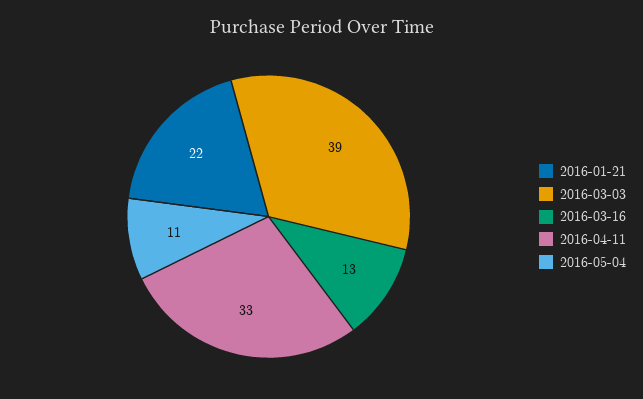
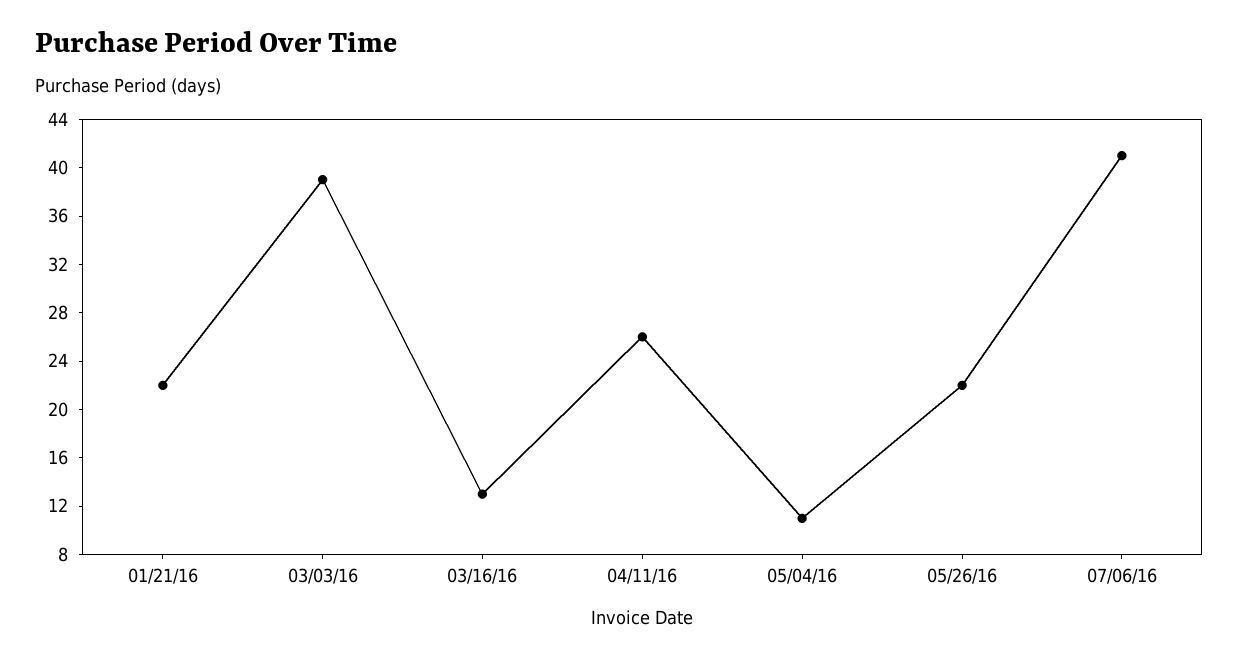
2016-04-11: 33 -> 26
05/26/16: none -> 22
07/06/16: none -> 41

